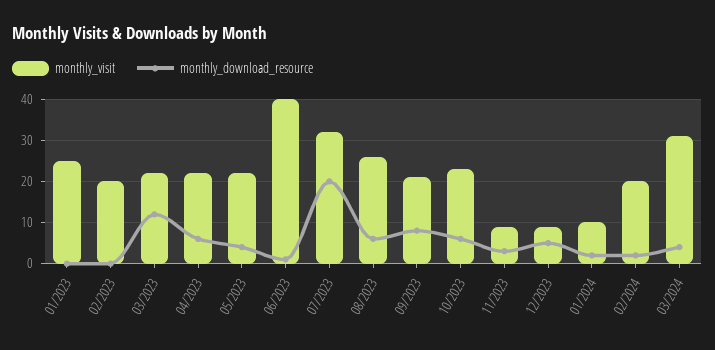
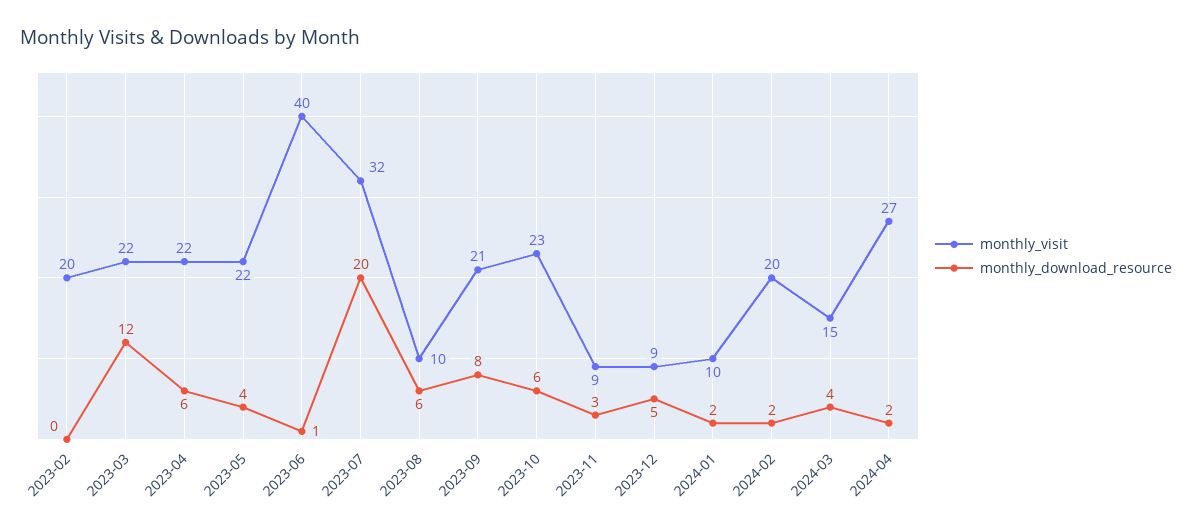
monthly_visit, 01/2023: 25 -> none
monthly_download_resource, 01/2023: 0 -> none
monthly_visit, 08/2023: 25 -> 10
monthly_visit, 03/2024: 30 -> 15
monthly_visit, 2024-04: none -> 27
monthly_download_resource, 2024-04: none -> 2

